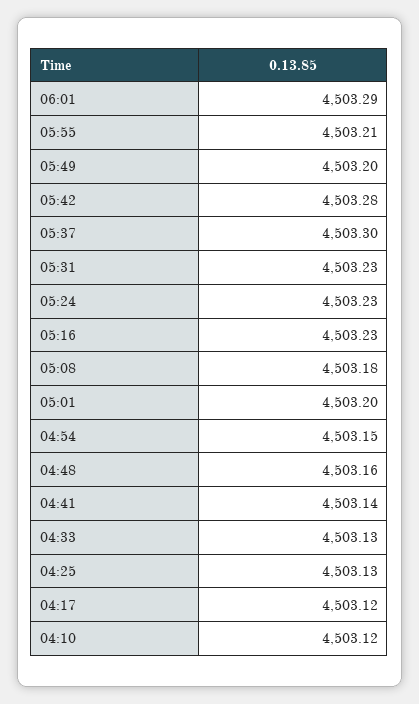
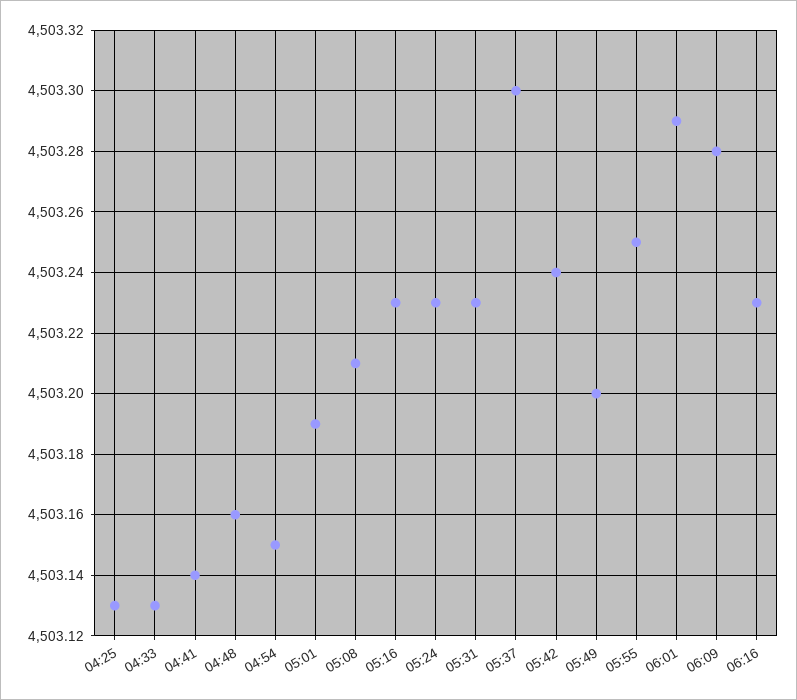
05:55: 4503.21 -> 4503.25
05:42: 4503.28 -> 4503.24
05:08: 4503.18 -> 4503.21
05:01: 4503.2 -> 4503.19
04:17: 4503.12 -> none
04:10: 4503.12 -> none
06:09: none -> 4503.28
06:16: none -> 4503.23

